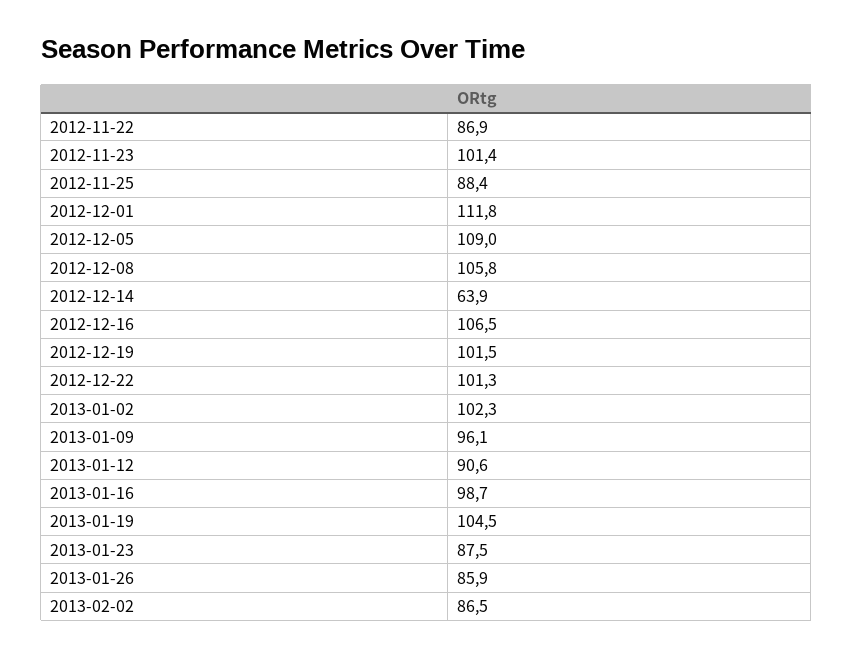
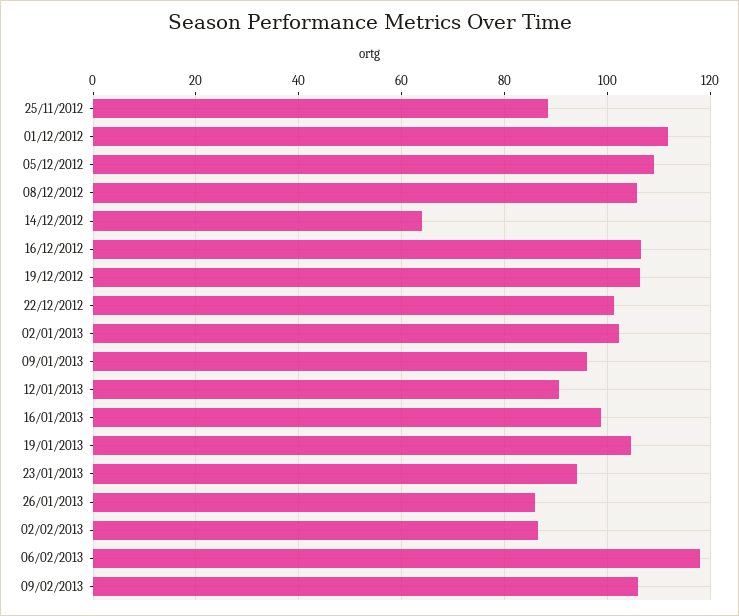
2012-11-22: 86.9 -> none
2012-11-23: 101.4 -> none
2012-12-19: 101.5 -> 106
2013-01-23: 87.5 -> 94
06/02/2013: none -> 118
09/02/2013: none -> 106

